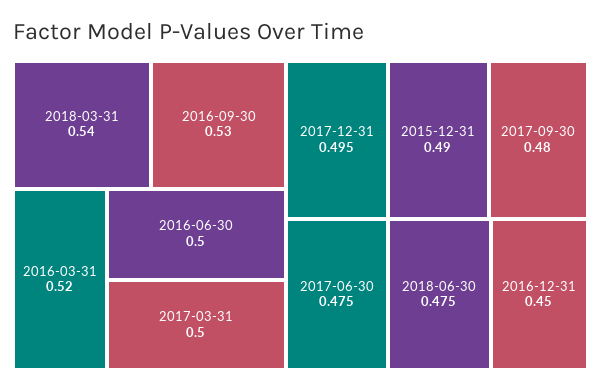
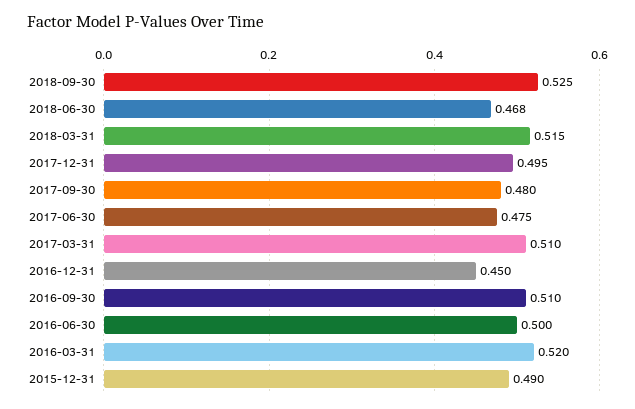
2018-03-31: 0.54 -> 0.515
2016-09-30: 0.53 -> 0.51
2017-03-31: 0.5 -> 0.51
2018-06-30: 0.475 -> 0.468
2018-09-30: none -> 0.525

